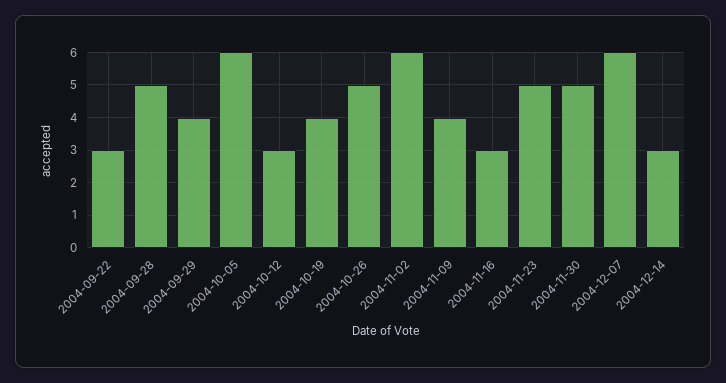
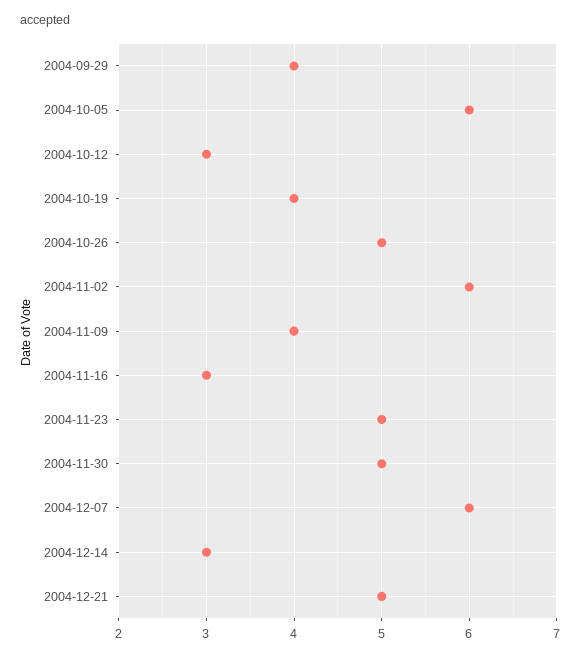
2004-09-22: 3 -> none
2004-09-28: 5 -> none
2004-12-21: none -> 5

